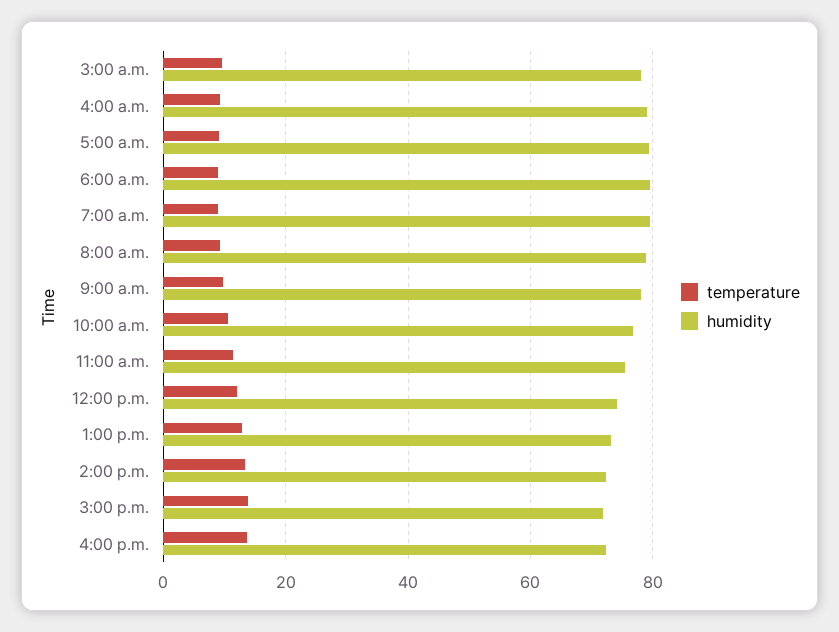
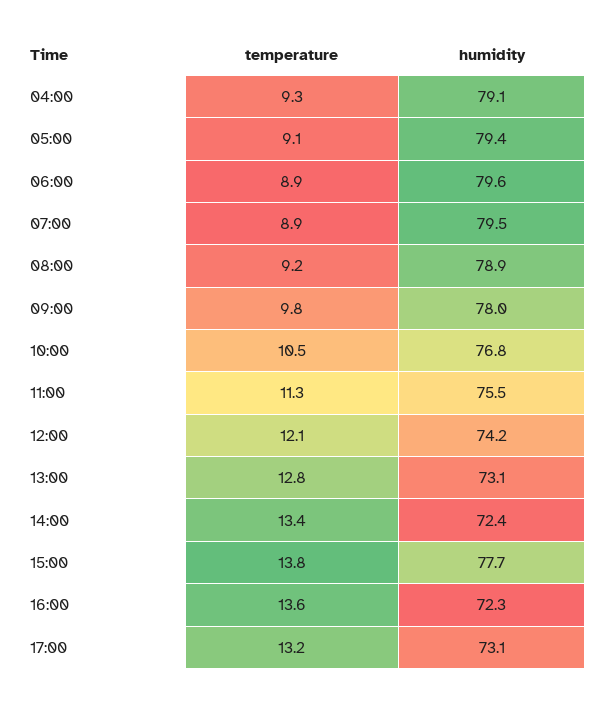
temperature, 3:00 a.m.: 10 -> none
humidity, 3:00 a.m.: 78 -> none
humidity, 3:00 p.m.: 72 -> 77.7
temperature, 17:00: none -> 13.2
humidity, 17:00: none -> 73.1

